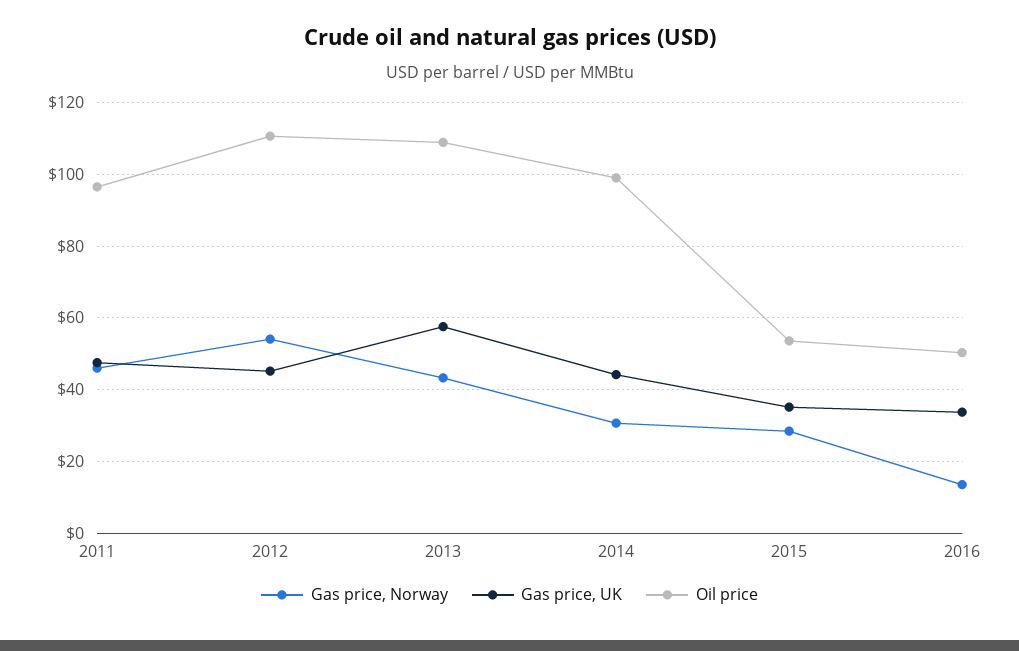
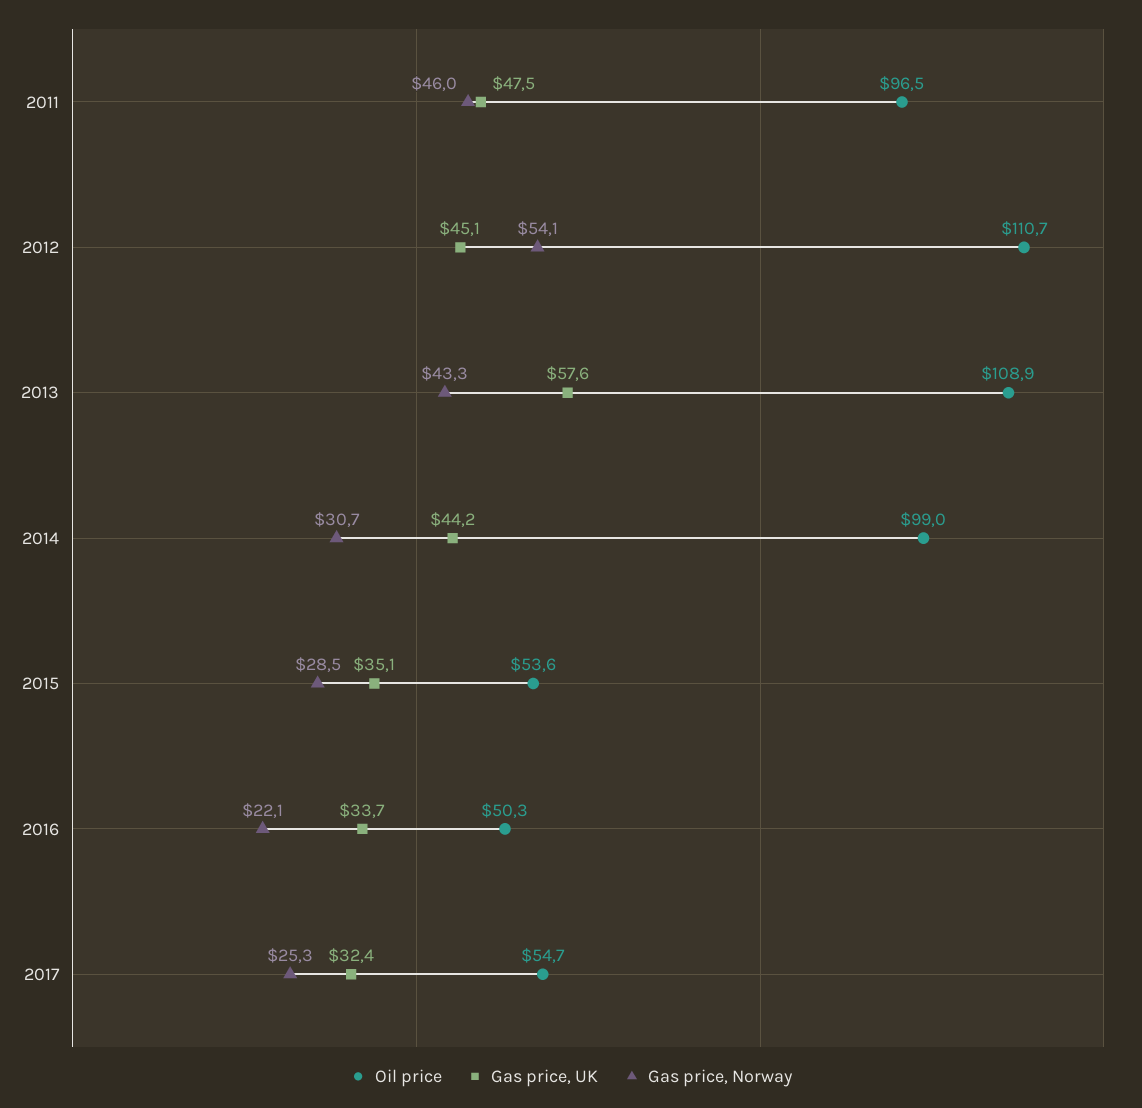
Gas price, Norway, 2016: 14 -> 22.1
Oil price, 2017: none -> 54.7
Gas price, UK, 2017: none -> 32.4
Gas price, Norway, 2017: none -> 25.3

